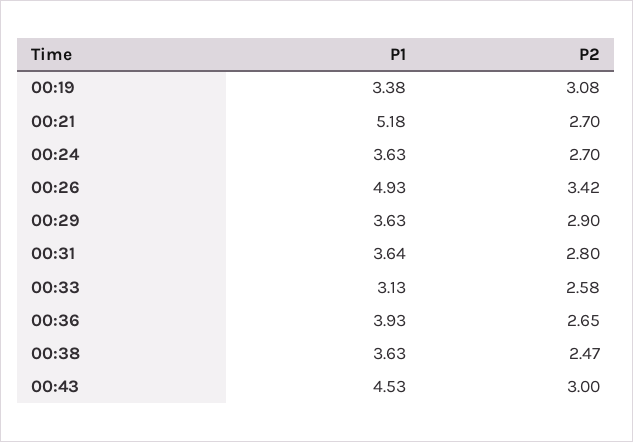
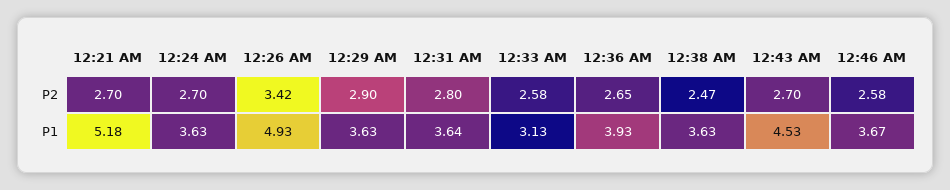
P1, 00:19: 3.38 -> none
P2, 00:19: 3.08 -> none
P2, 00:43: 3 -> 2.7
P2, 12:46 AM: none -> 2.58
P1, 12:46 AM: none -> 3.67

